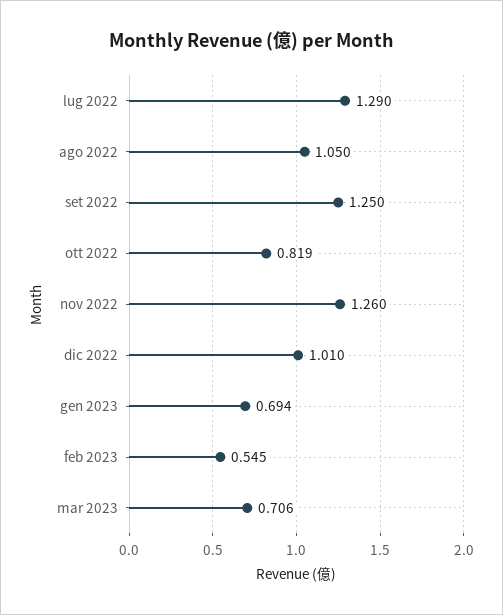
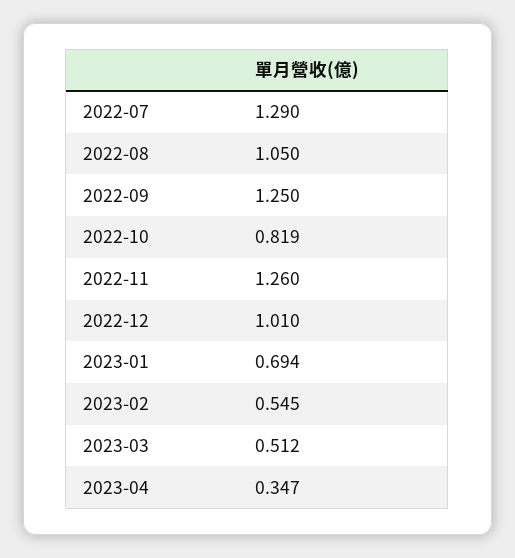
mar 2023: 0.706 -> 0.512
2023-04: none -> 0.347

